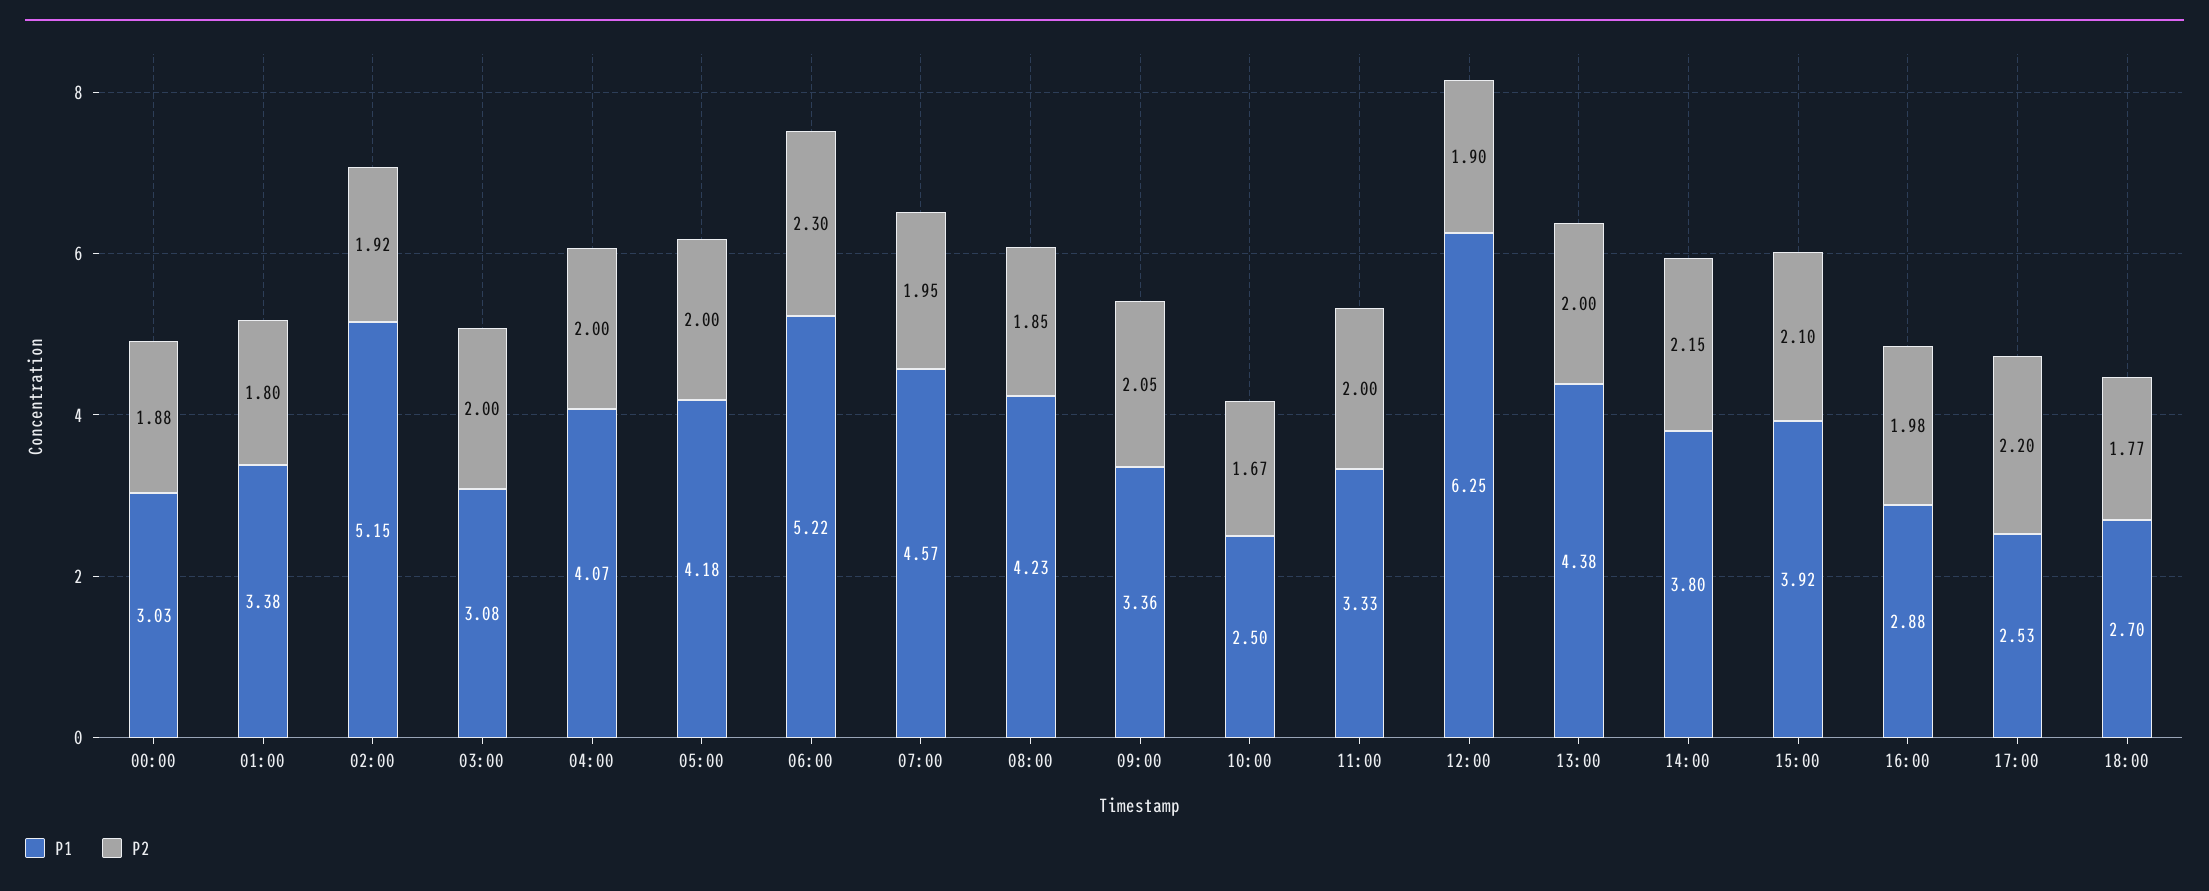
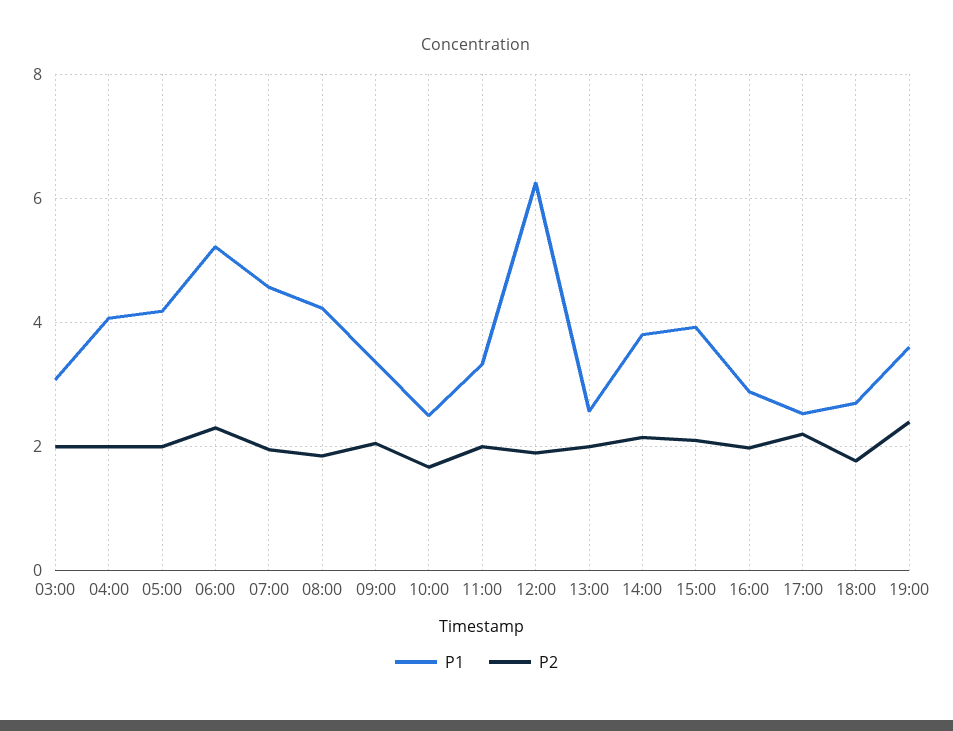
P1, 00:00: 3.03 -> none
P2, 00:00: 1.88 -> none
P1, 01:00: 3.38 -> none
P2, 01:00: 1.8 -> none
P1, 02:00: 5.15 -> none
P2, 02:00: 1.92 -> none
P1, 13:00: 4.38 -> 2.6
P1, 19:00: none -> 3.6
P2, 19:00: none -> 2.4

